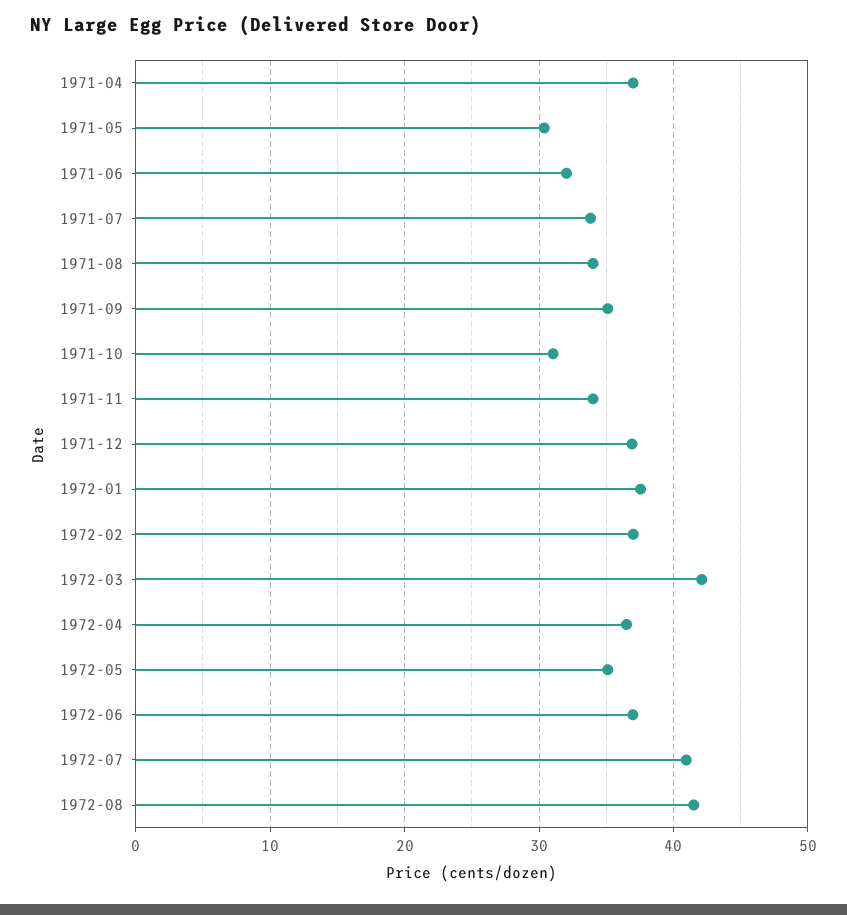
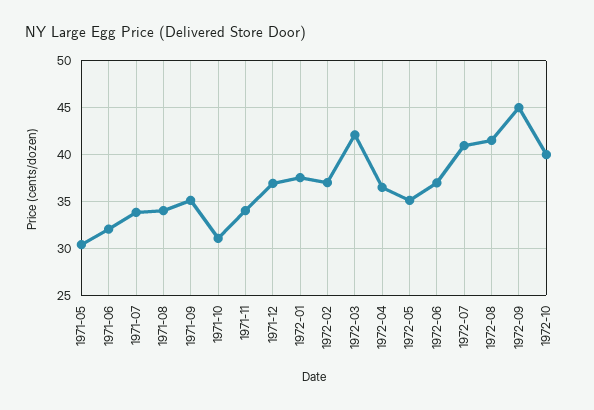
1971-04: 37 -> none
1972-09: none -> 45
1972-10: none -> 40

